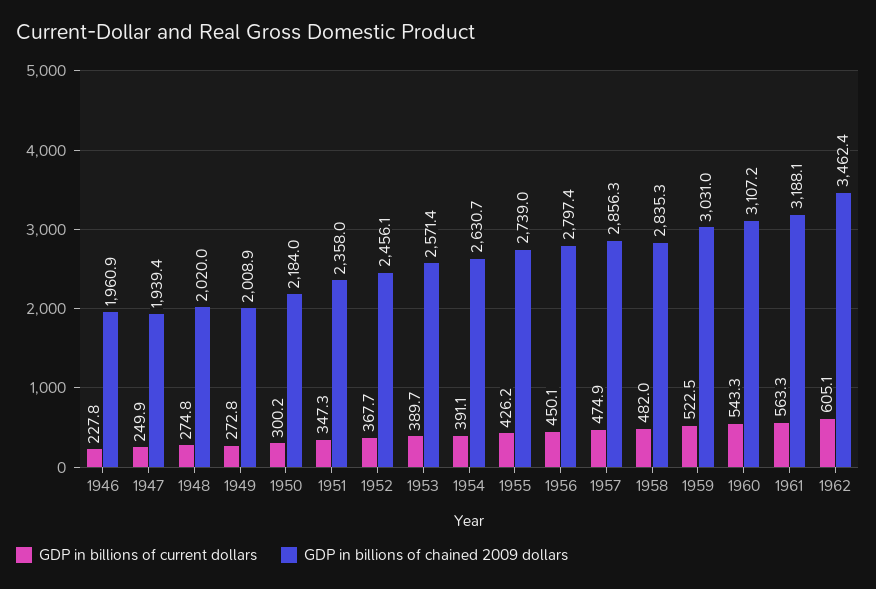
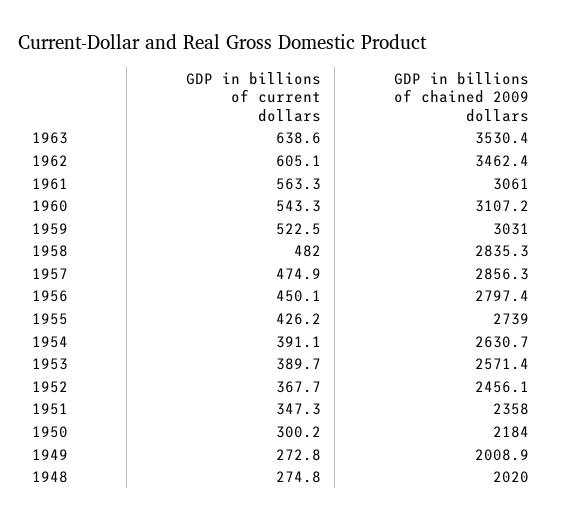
GDP in billions of current dollars, 1946: 227.8 -> none
GDP in billions of chained 2009 dollars, 1946: 1960.9 -> none
GDP in billions of current dollars, 1947: 249.9 -> none
GDP in billions of chained 2009 dollars, 1947: 1939.4 -> none
GDP in billions of chained 2009 dollars, 1961: 3188.1 -> 3061
GDP in billions of current dollars, 1963: none -> 638.6
GDP in billions of chained 2009 dollars, 1963: none -> 3530.4

